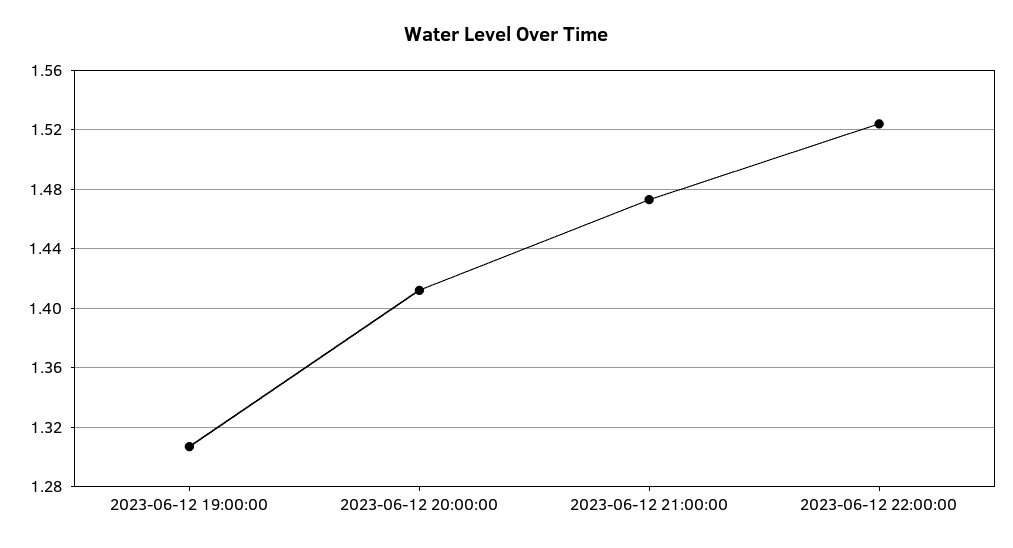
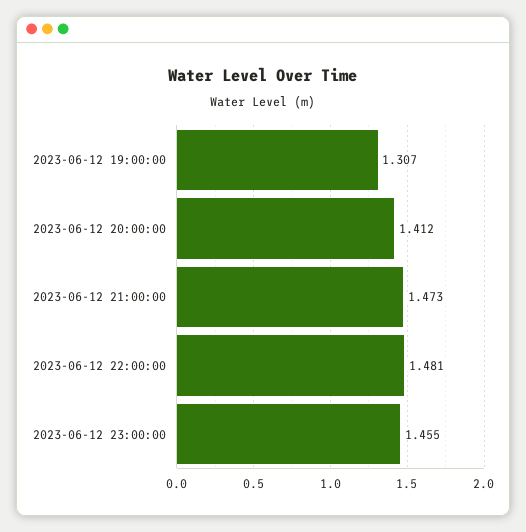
2023-06-12 22:00:00: 1.525 -> 1.481
2023-06-12 23:00:00: none -> 1.455

